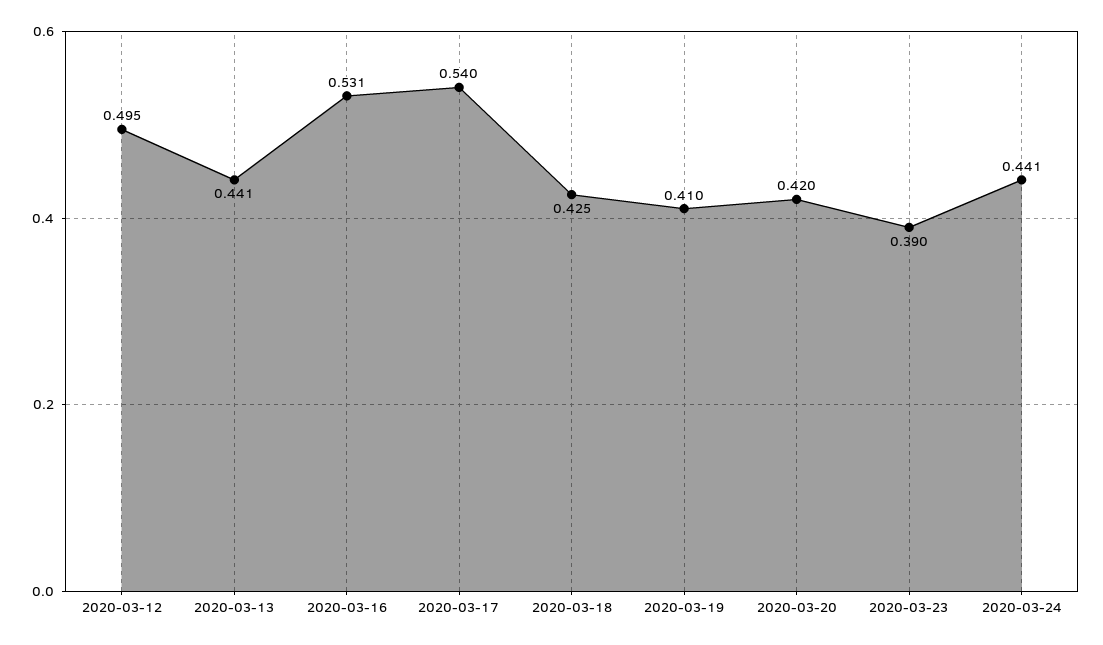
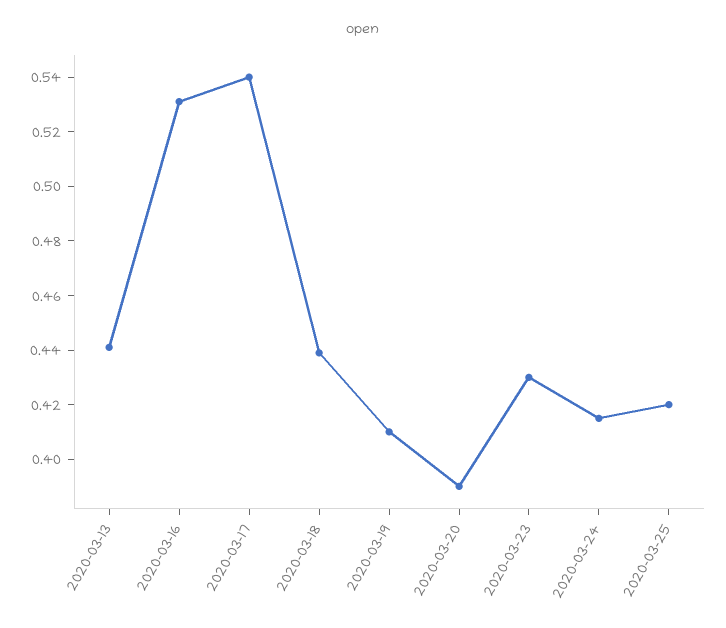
2020-03-12: 0.495 -> none
2020-03-18: 0.425 -> 0.44
2020-03-20: 0.42 -> 0.39
2020-03-23: 0.39 -> 0.43
2020-03-24: 0.441 -> 0.415
2020-03-25: none -> 0.42

